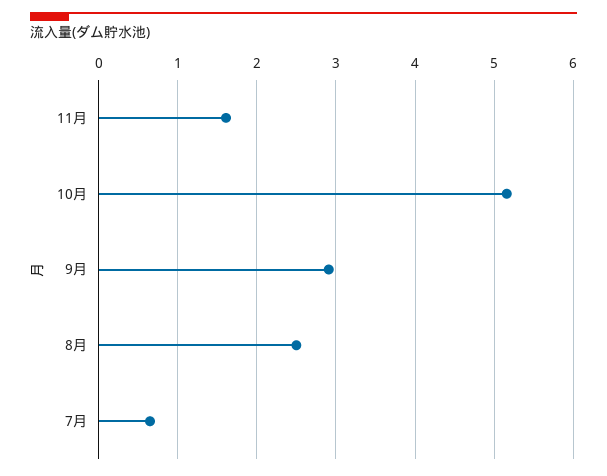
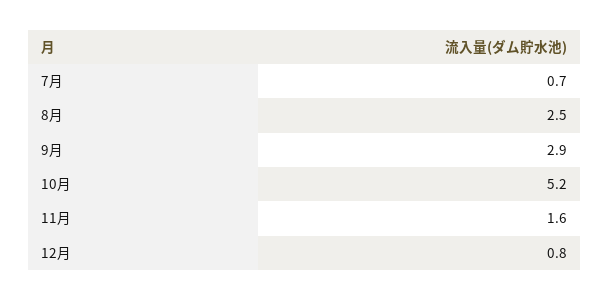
12月: none -> 0.8

